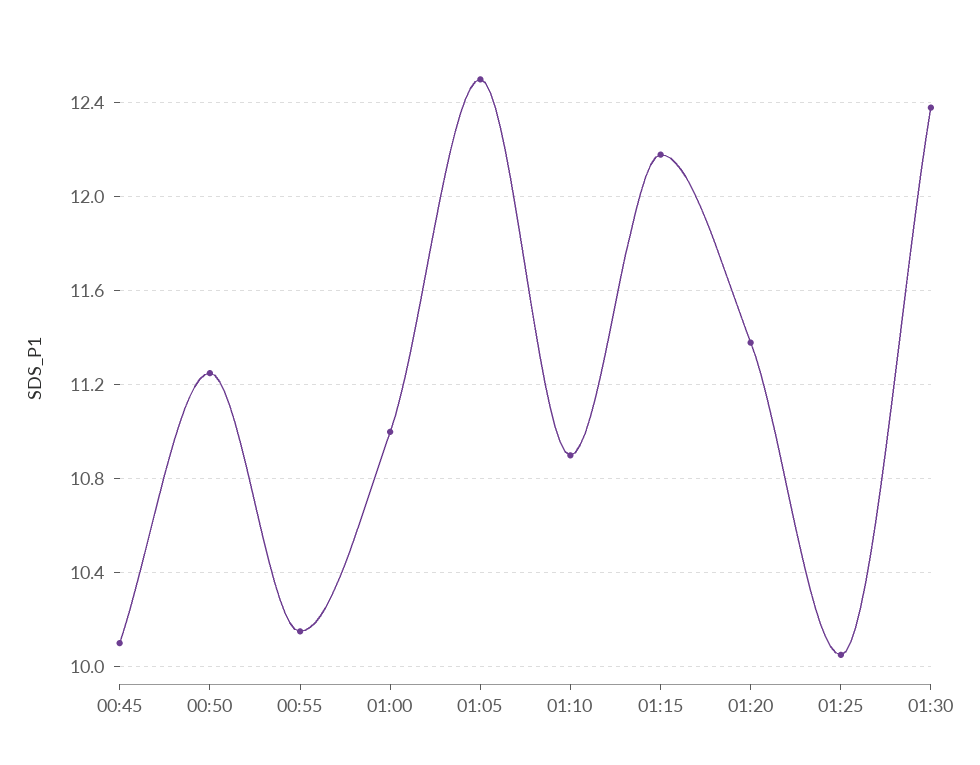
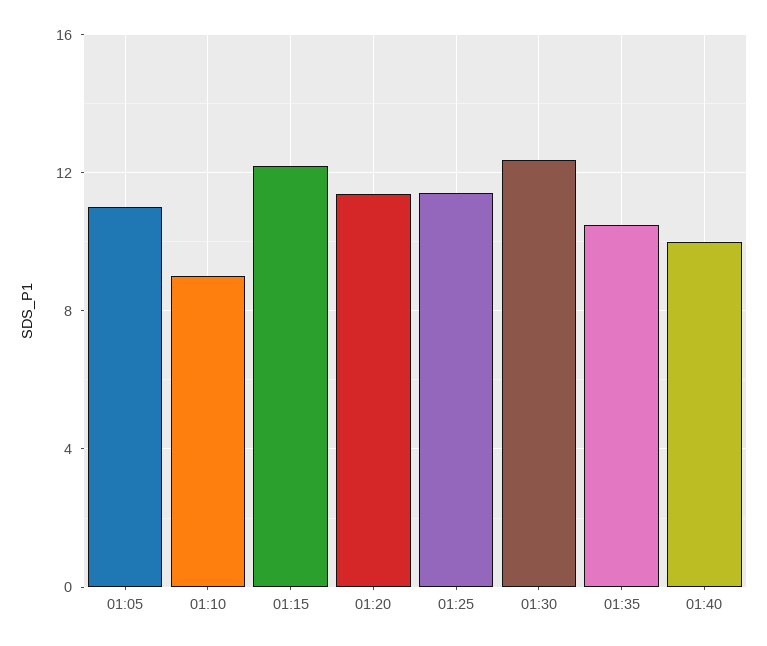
00:45: 10.1 -> none
00:50: 11.25 -> none
00:55: 10.15 -> none
01:00: 11 -> none
01:05: 12.5 -> 11
01:10: 10.9 -> 9
01:25: 10.05 -> 11.5
01:35: none -> 10.5
01:40: none -> 10

